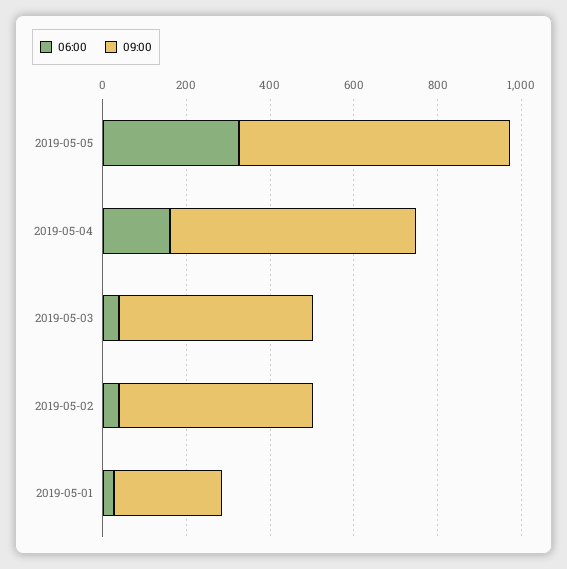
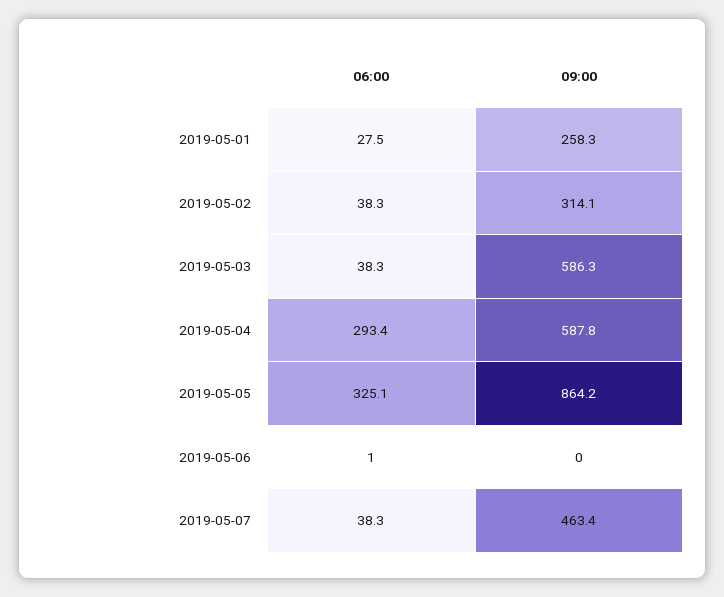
09:00, 2019-05-05: 650 -> 864.2
06:00, 2019-05-04: 150 -> 293.4
09:00, 2019-05-03: 450 -> 586.3
09:00, 2019-05-02: 450 -> 314.1
06:00, 2019-05-06: none -> 1
09:00, 2019-05-06: none -> 0
06:00, 2019-05-07: none -> 38.3
09:00, 2019-05-07: none -> 463.4

